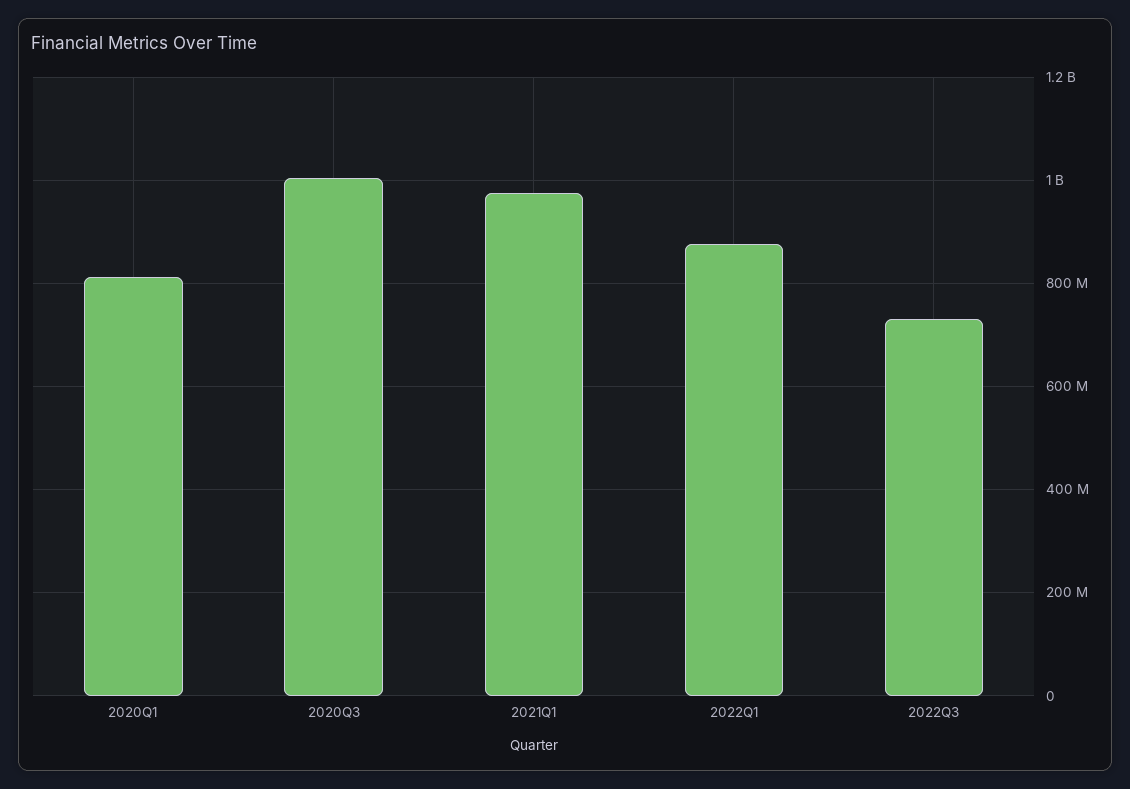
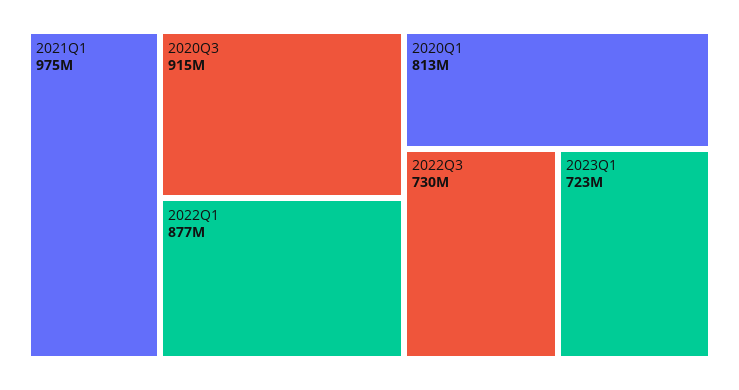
2020Q3: 1000000000 -> 915000000
2023Q1: none -> 723000000

